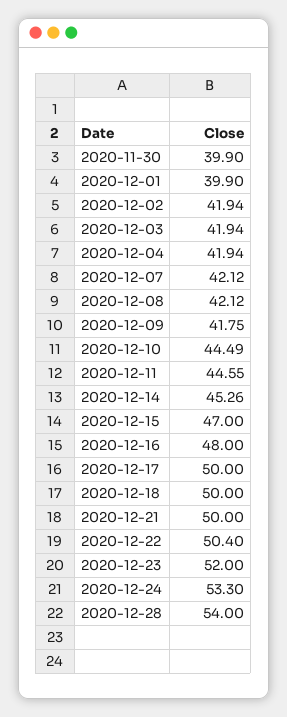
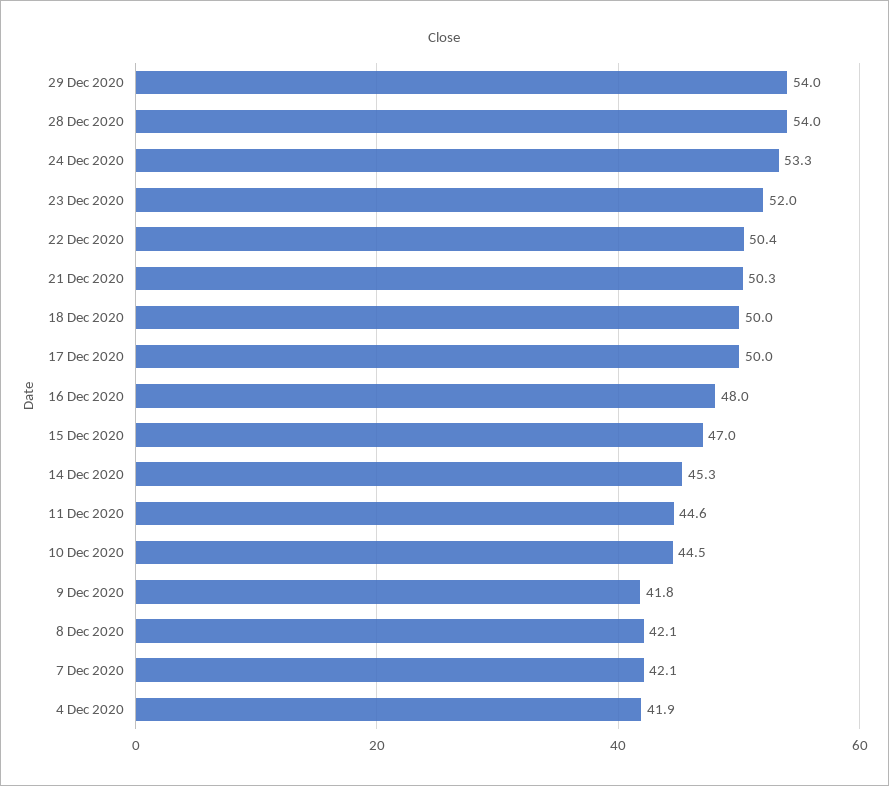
2020-11-30: 39.9 -> none
2020-12-01: 39.9 -> none
2020-12-02: 41.94 -> none
2020-12-03: 41.94 -> none
2020-12-21: 50 -> 50.3
29 Dec 2020: none -> 54

